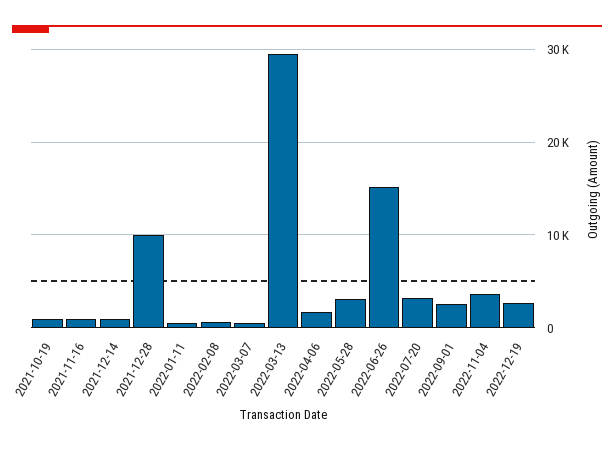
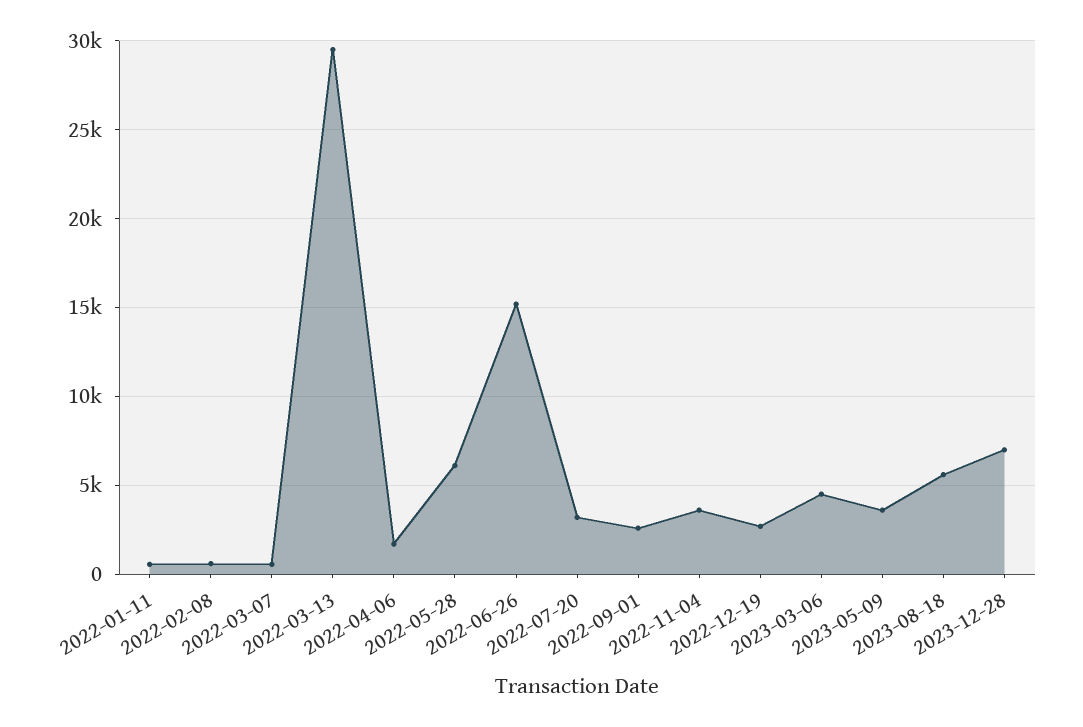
2021-10-19: 1000 -> none
2021-11-16: 1000 -> none
2021-12-14: 1000 -> none
2021-12-28: 10000 -> none
2022-05-28: 3000 -> 6000
2023-03-06: none -> 4500
2023-05-09: none -> 3500
2023-08-18: none -> 5500
2023-12-28: none -> 7000

